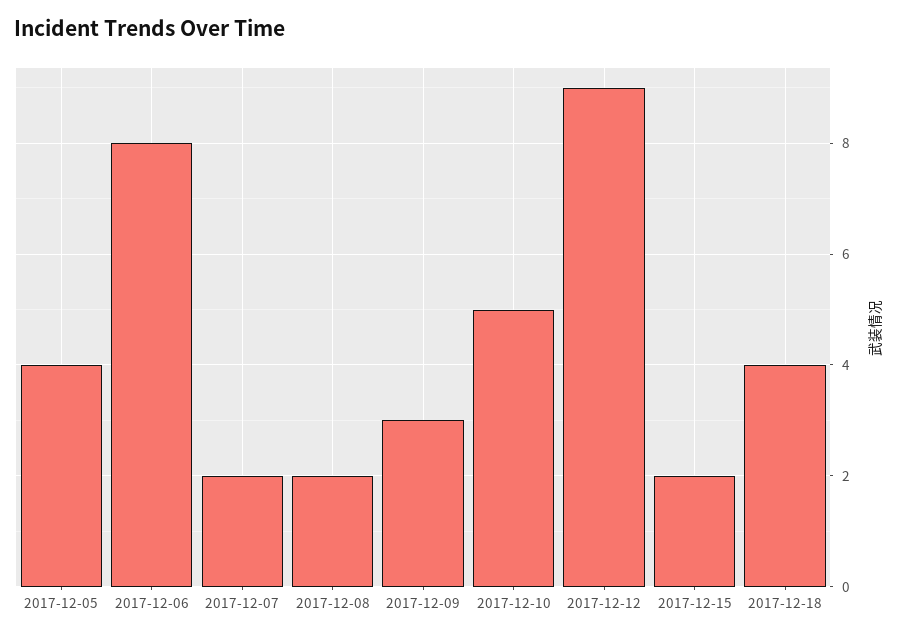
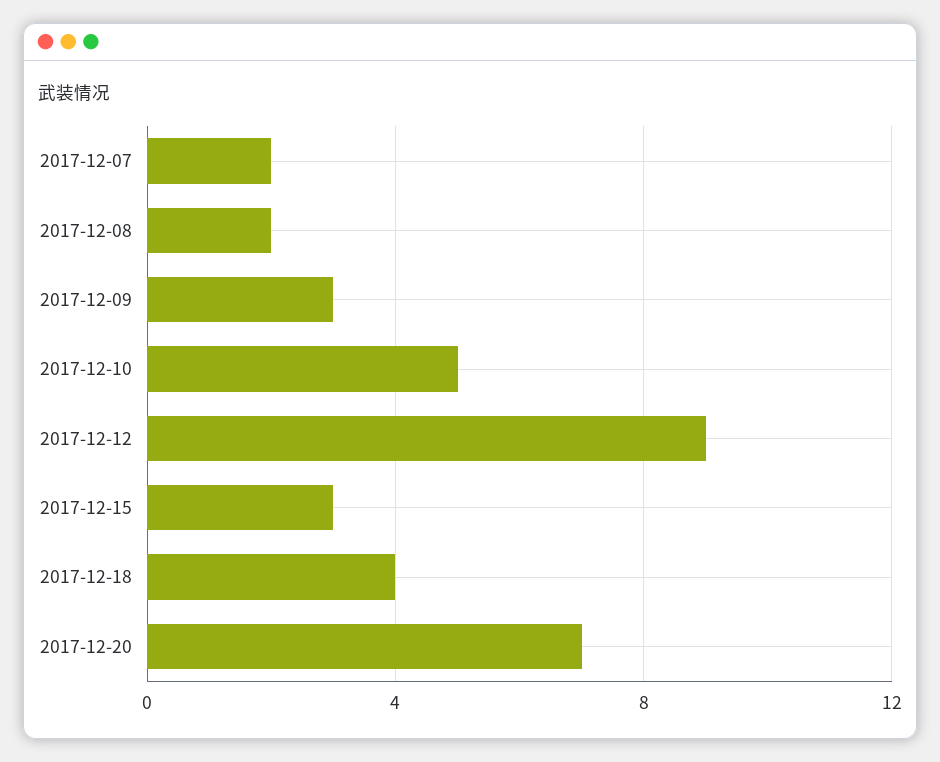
2017-12-05: 4 -> none
2017-12-06: 8 -> none
2017-12-15: 2 -> 3
2017-12-20: none -> 7

